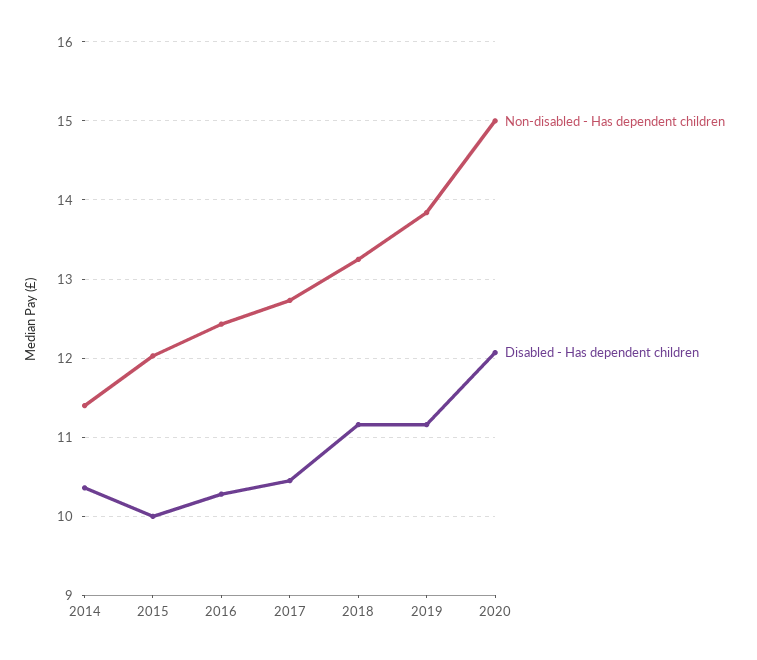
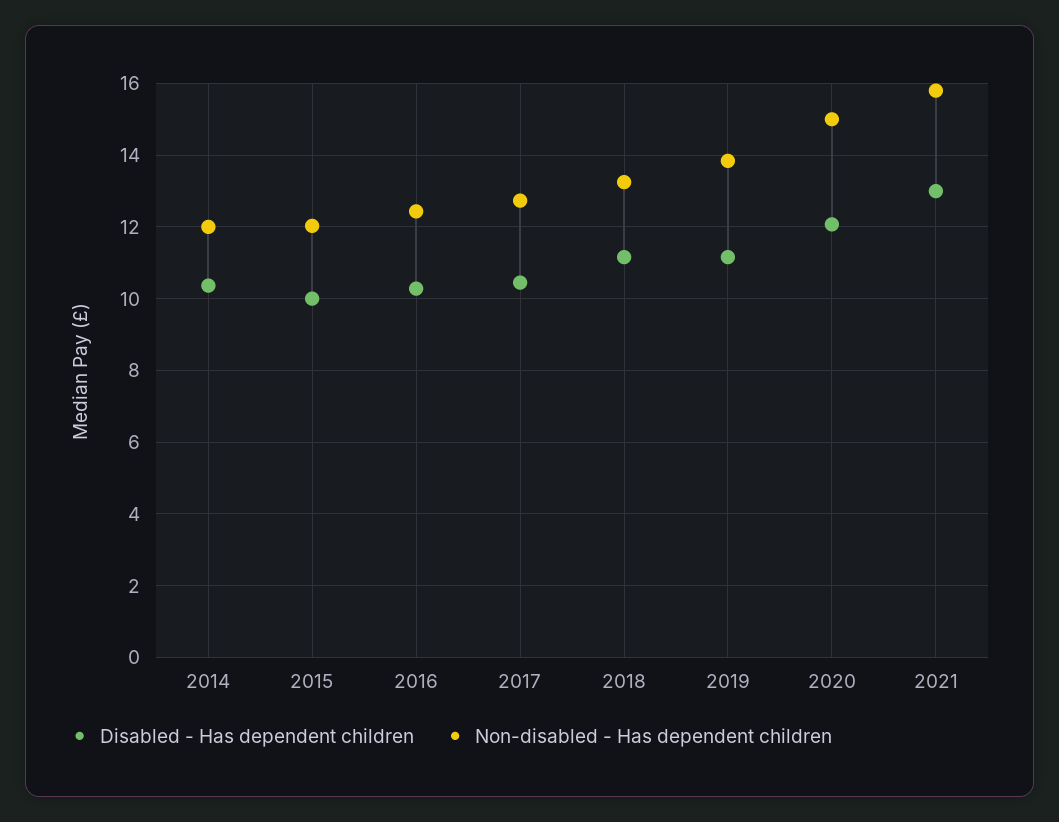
Non-disabled - Has dependent children, 2014: 11.4 -> 12
Disabled - Has dependent children, 2021: none -> 13
Non-disabled - Has dependent children, 2021: none -> 15.8

